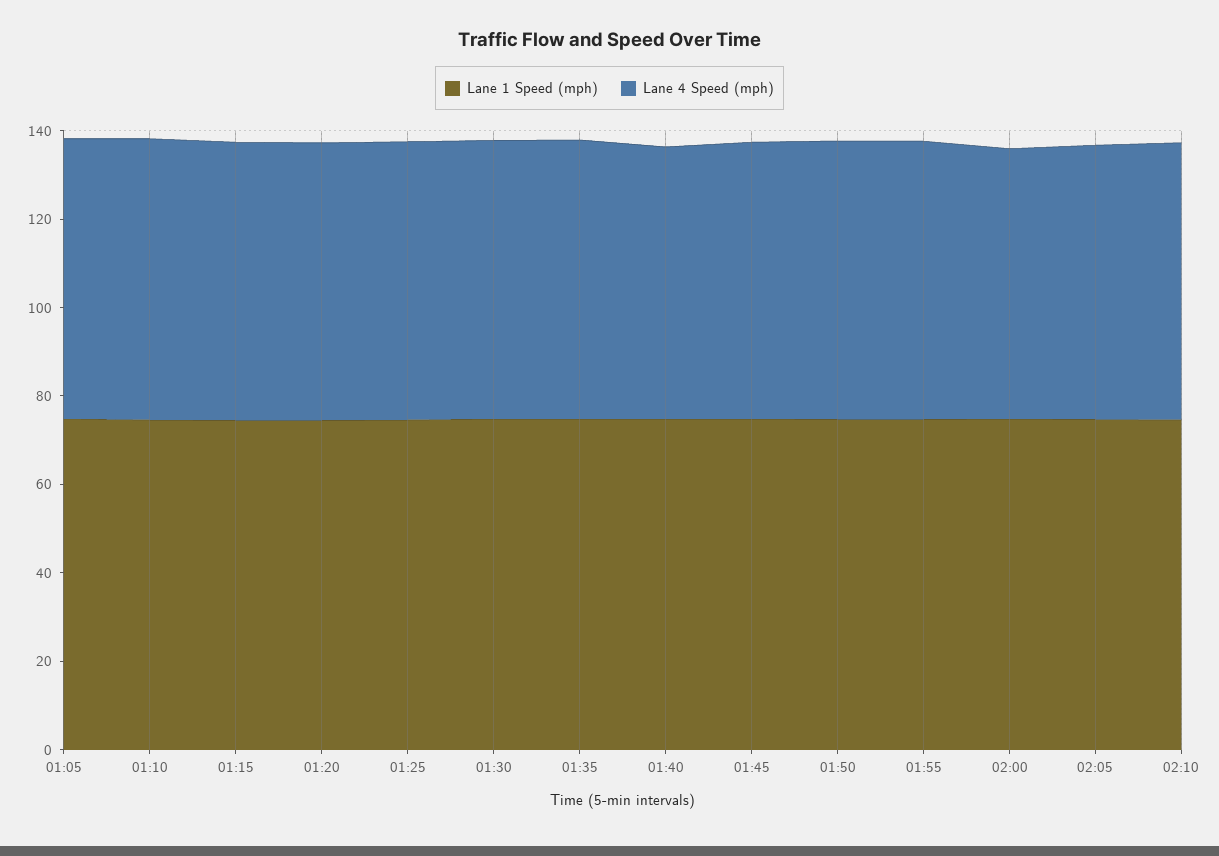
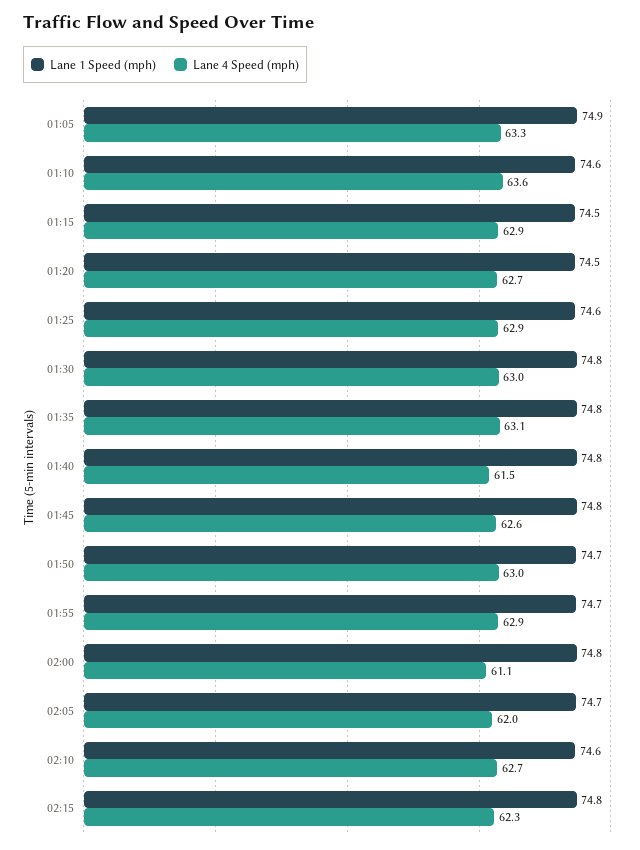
Lane 1 Speed (mph), 02:15: none -> 74.8
Lane 4 Speed (mph), 02:15: none -> 62.3

